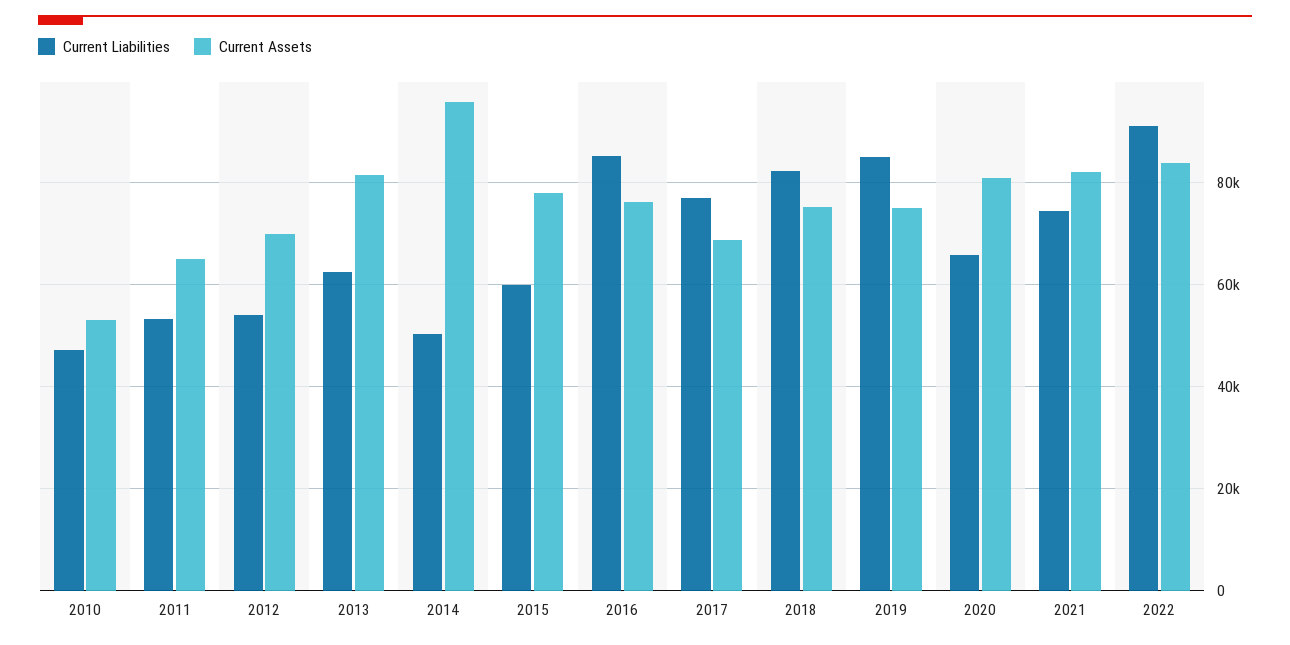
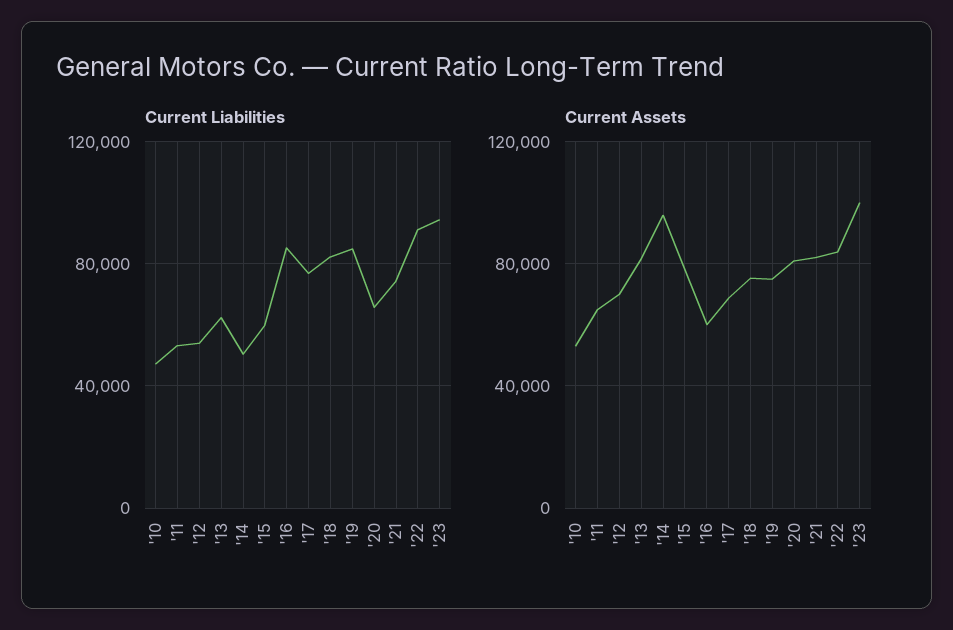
Current Assets, 2016: 76000 -> 60000
Current Liabilities, '23: none -> 95000
Current Assets, '23: none -> 100000

